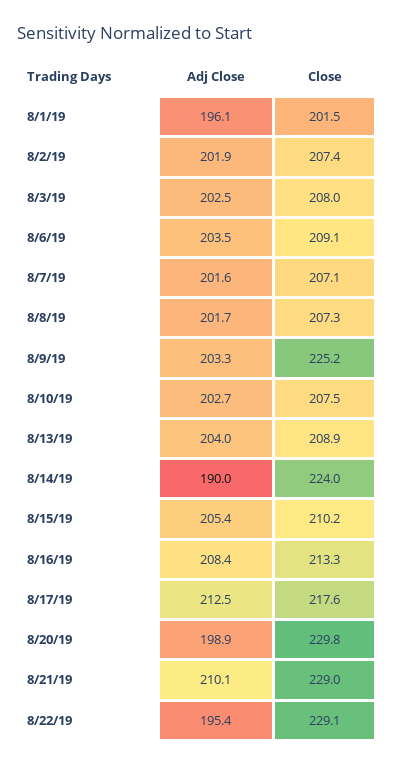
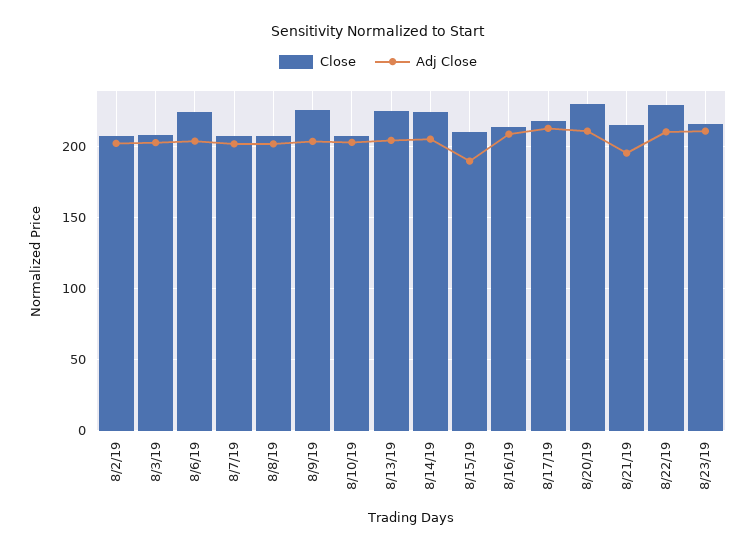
Adj Close, 8/1/19: 196.1 -> none
Close, 8/1/19: 201.5 -> none
Close, 8/6/19: 209.1 -> 225
Close, 8/13/19: 208.9 -> 225
Adj Close, 8/14/19: 190 -> 205
Adj Close, 8/15/19: 205.4 -> 190
Adj Close, 8/20/19: 198.9 -> 210
Adj Close, 8/21/19: 210.1 -> 195
Close, 8/21/19: 229 -> 215
Adj Close, 8/22/19: 195.4 -> 210
Close, 8/23/19: none -> 215
Adj Close, 8/23/19: none -> 210

